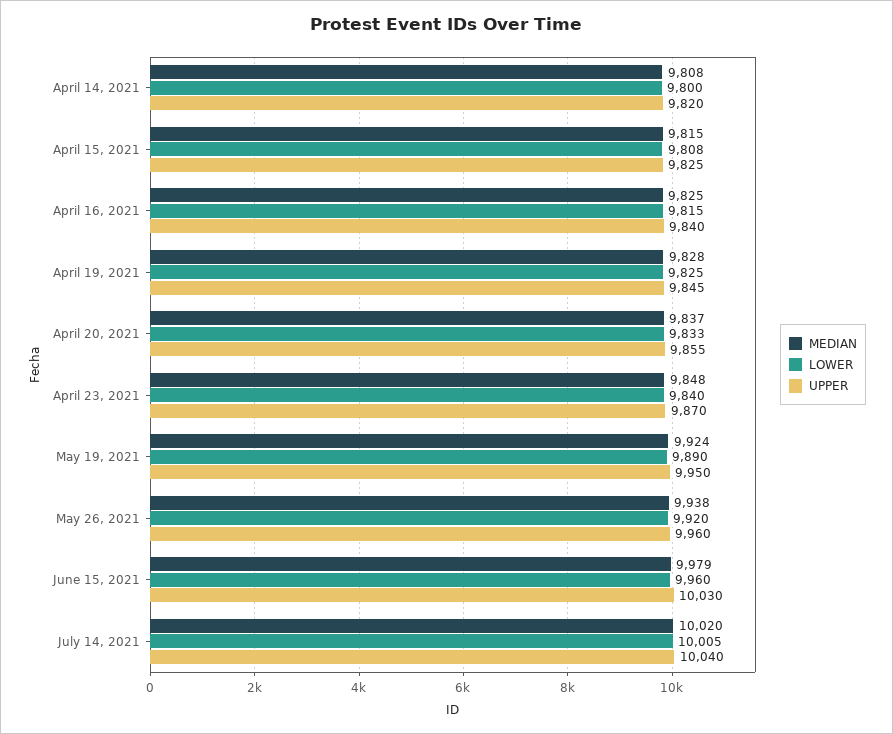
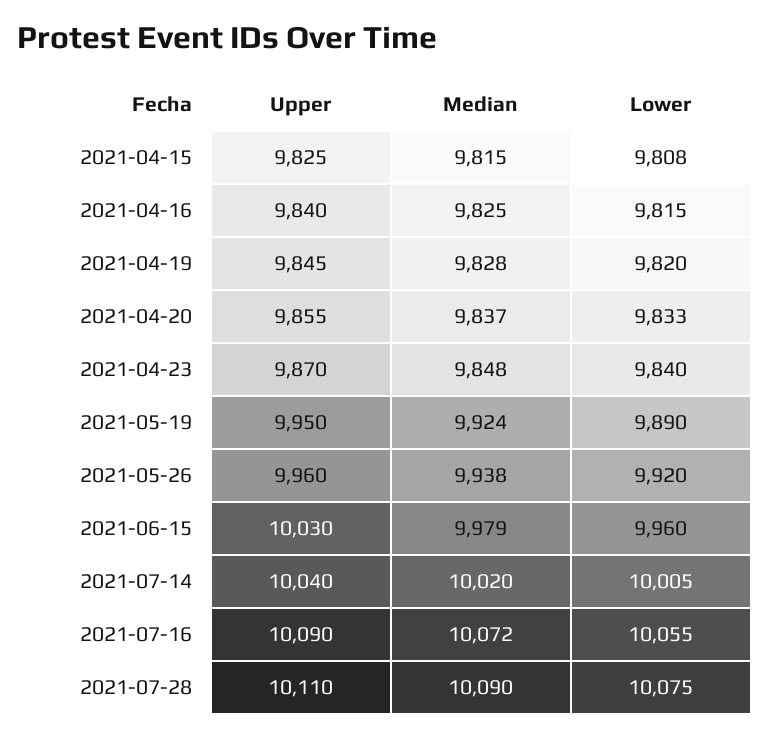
MEDIAN, April 14, 2021: 9808 -> none
LOWER, April 14, 2021: 9800 -> none
UPPER, April 14, 2021: 9820 -> none
LOWER, April 19, 2021: 9825 -> 9820
UPPER, 2021-07-16: none -> 10090
MEDIAN, 2021-07-16: none -> 10072
LOWER, 2021-07-16: none -> 10055
UPPER, 2021-07-28: none -> 10110
MEDIAN, 2021-07-28: none -> 10090
LOWER, 2021-07-28: none -> 10075

